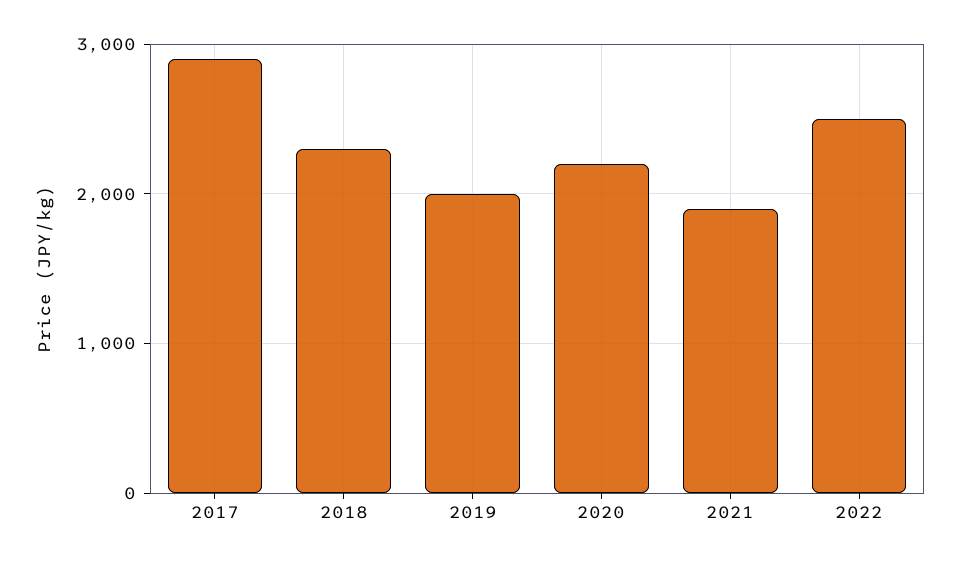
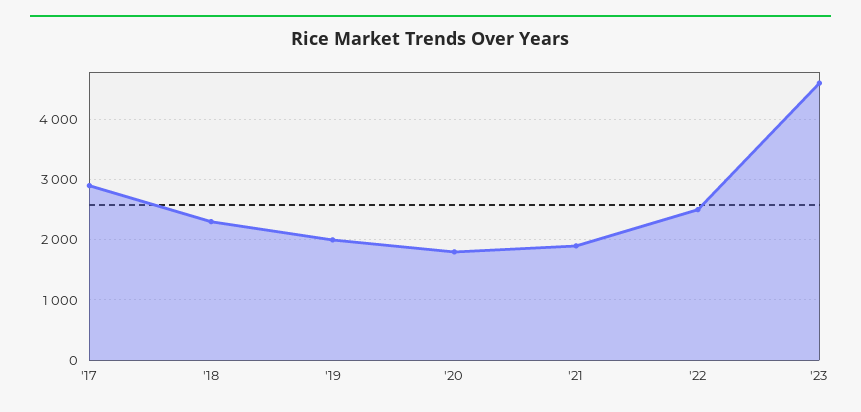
2020: 2200 -> 1800
'23: none -> 4600

